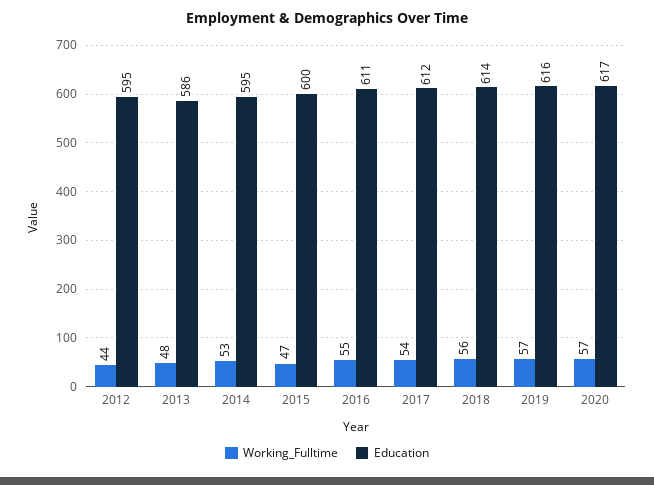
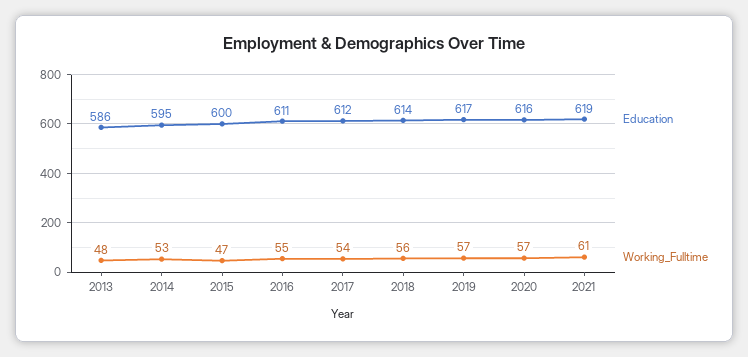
Working_Fulltime, 2012: 44 -> none
Education, 2012: 595 -> none
Education, 2019: 616 -> 617
Education, 2020: 617 -> 616
Education, 2021: none -> 619
Working_Fulltime, 2021: none -> 61

